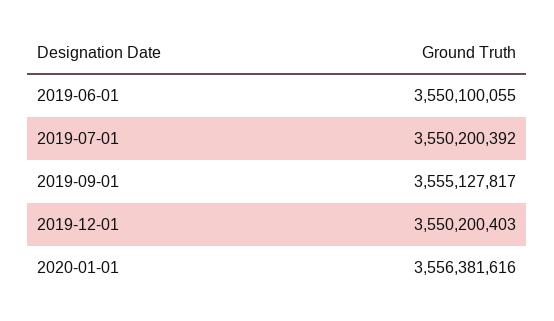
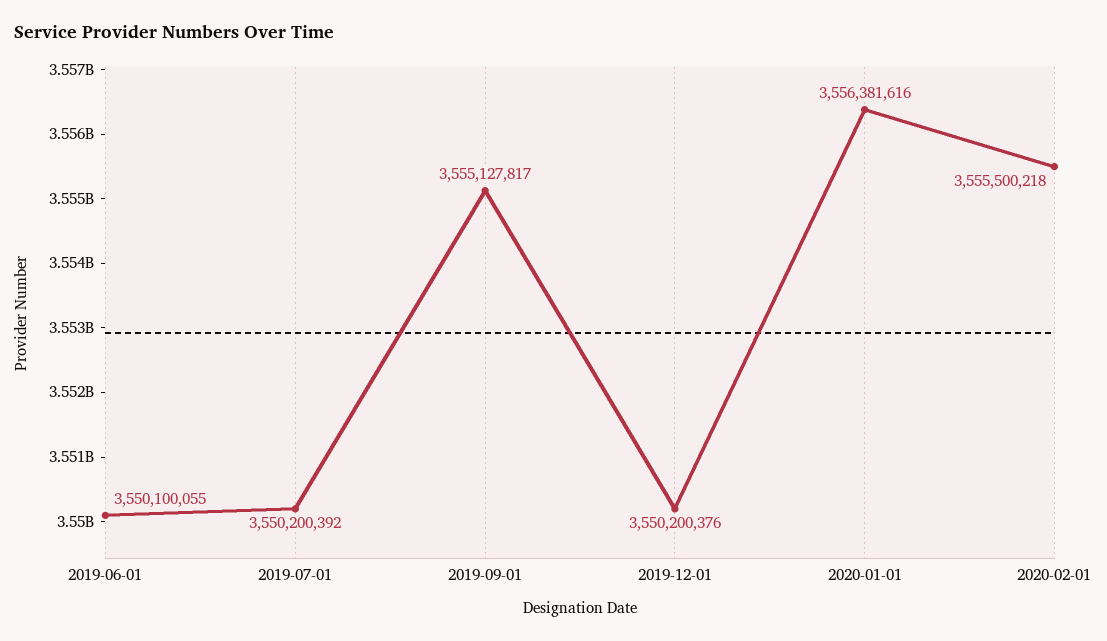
2019-12-01: 3550200403 -> 3550200376
2020-02-01: none -> 3555500218

